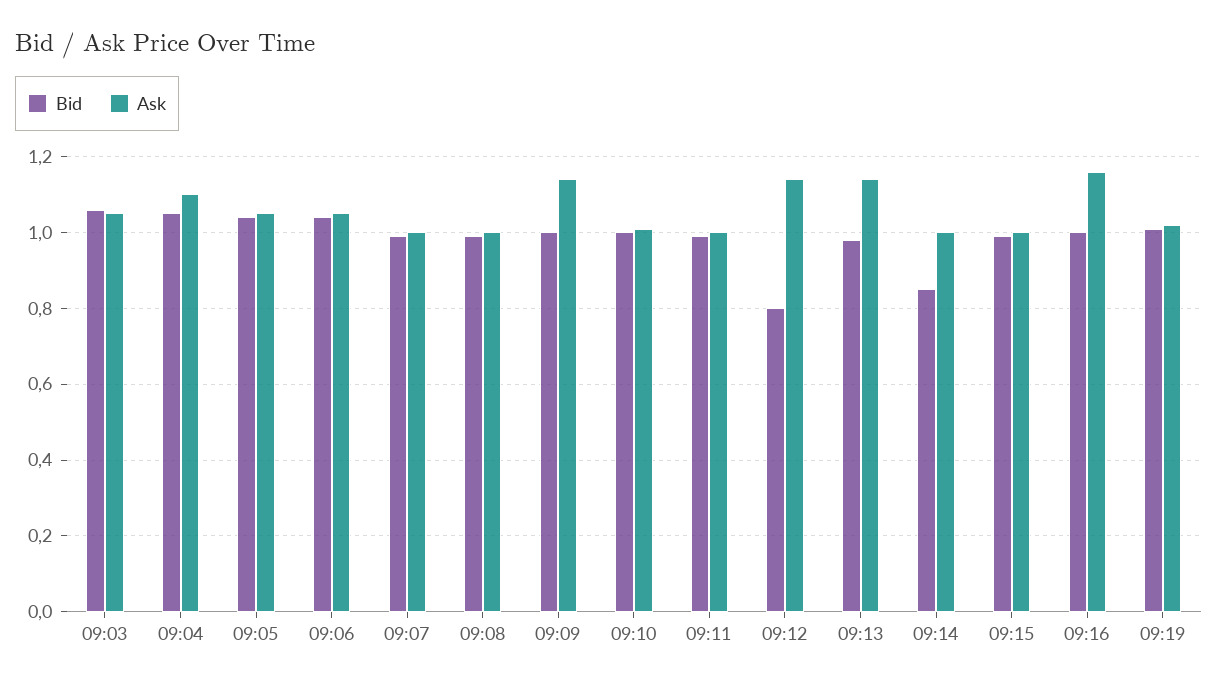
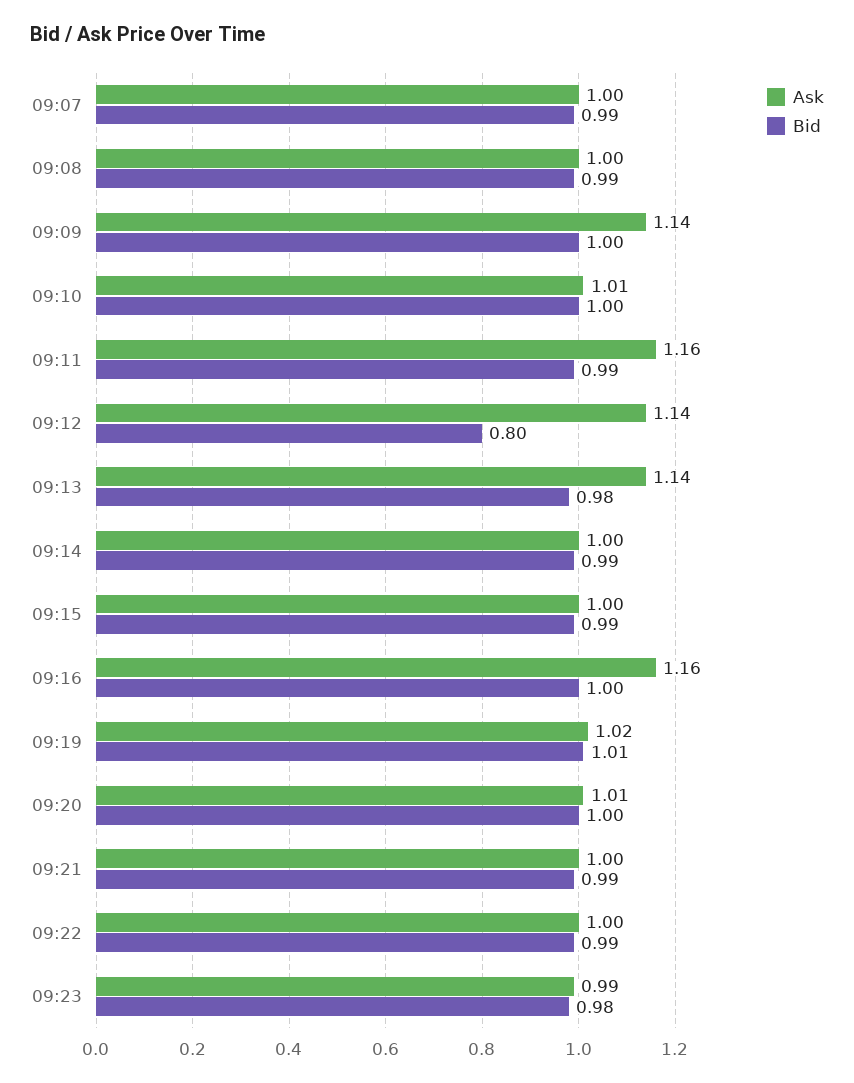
Bid, 09:03: 1.05 -> none
Ask, 09:03: 1.05 -> none
Bid, 09:04: 1.05 -> none
Ask, 09:04: 1.1 -> none
Bid, 09:05: 1.05 -> none
Ask, 09:05: 1.05 -> none
Bid, 09:06: 1.05 -> none
Ask, 09:06: 1.05 -> none
Ask, 09:11: 1 -> 1.16
Bid, 09:14: 0.85 -> 0.99
Ask, 09:20: none -> 1.01
Bid, 09:20: none -> 1
Ask, 09:21: none -> 1
Bid, 09:21: none -> 0.99
Ask, 09:22: none -> 1
Bid, 09:22: none -> 0.99
Ask, 09:23: none -> 0.99
Bid, 09:23: none -> 0.98

